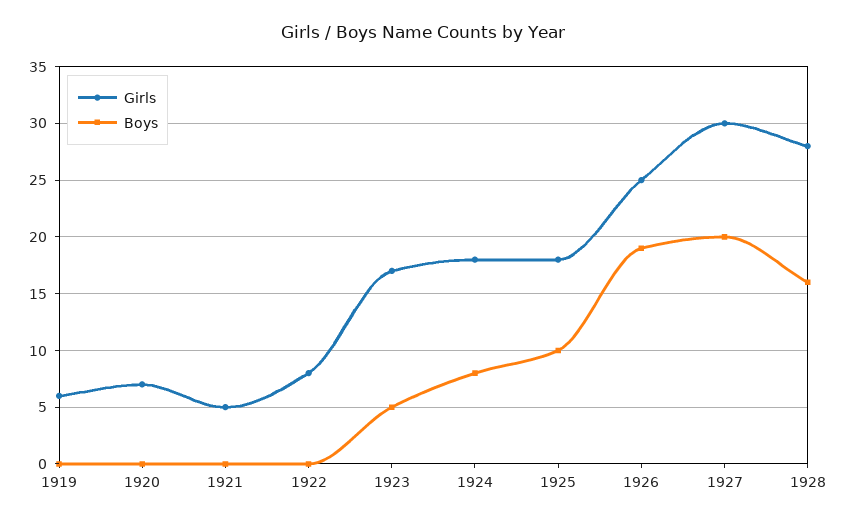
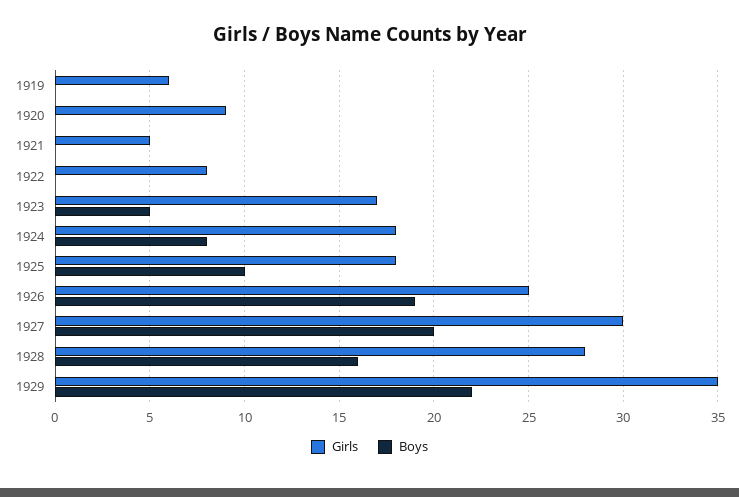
Girls, 1920: 7 -> 9
Girls, 1929: none -> 35
Boys, 1929: none -> 22

